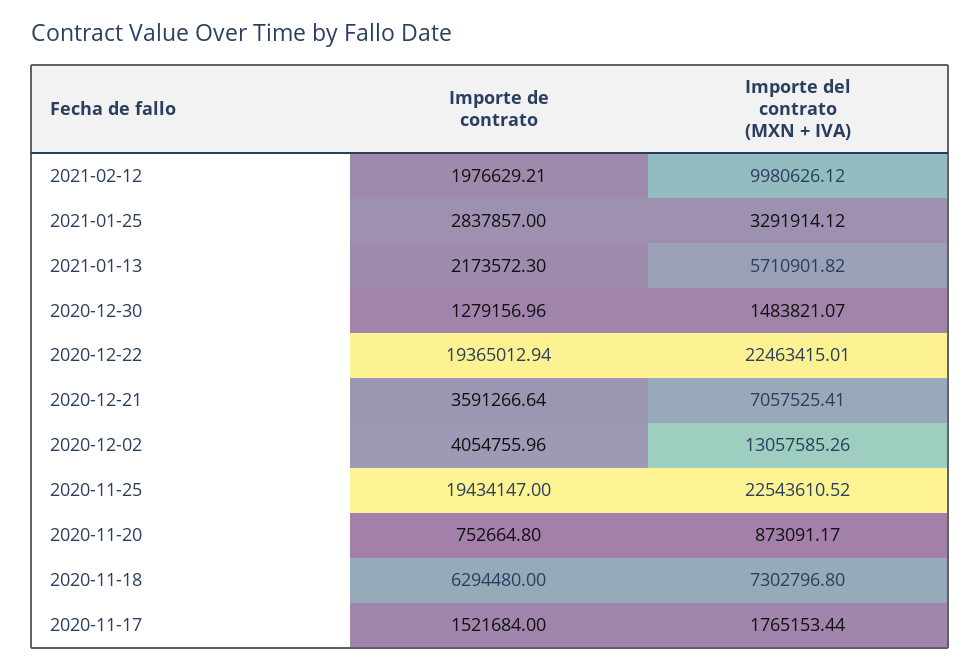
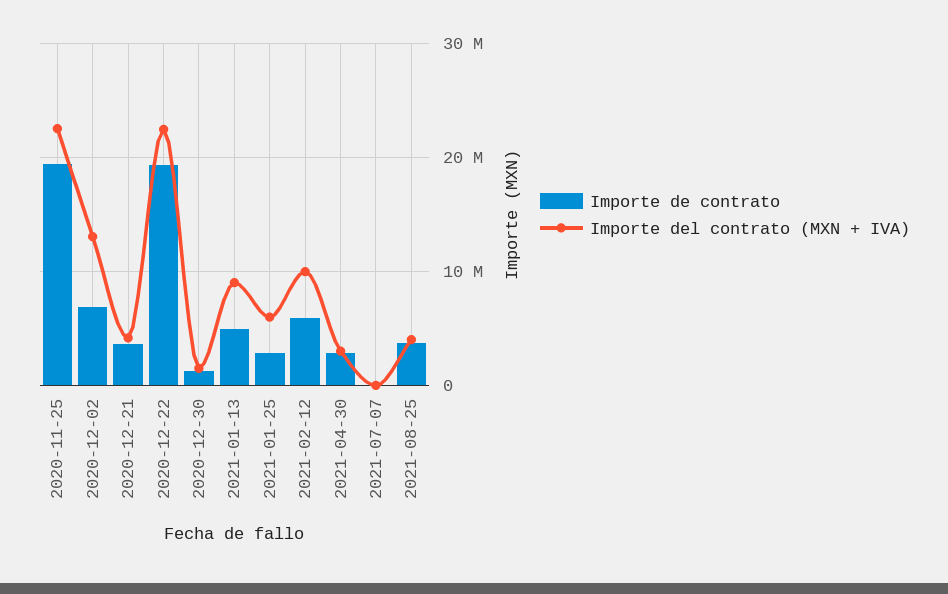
Importe de contrato, 2021-02-12: 1976629.21 -> 6000000
Importe del contrato (MXN + IVA), 2021-01-25: 3291914.12 -> 6000000
Importe de contrato, 2021-01-13: 2173572.3 -> 5000000
Importe del contrato (MXN + IVA), 2021-01-13: 5710901.82 -> 9000000
Importe del contrato (MXN + IVA), 2020-12-21: 7057525.41 -> 4000000
Importe de contrato, 2020-12-02: 4054755.96 -> 7000000
Importe de contrato, 2020-11-20: 752664.8 -> none
Importe del contrato (MXN + IVA), 2020-11-20: 873091.17 -> none
Importe de contrato, 2020-11-18: 6294480 -> none
Importe del contrato (MXN + IVA), 2020-11-18: 7302796.8 -> none
Importe de contrato, 2020-11-17: 1521684 -> none
Importe del contrato (MXN + IVA), 2020-11-17: 1765153.44 -> none
Importe de contrato, 2021-04-30: none -> 3000000
Importe del contrato (MXN + IVA), 2021-04-30: none -> 3000000
Importe de contrato, 2021-07-07: none -> 0
Importe del contrato (MXN + IVA), 2021-07-07: none -> 0
Importe de contrato, 2021-08-25: none -> 4000000
Importe del contrato (MXN + IVA), 2021-08-25: none -> 4000000

